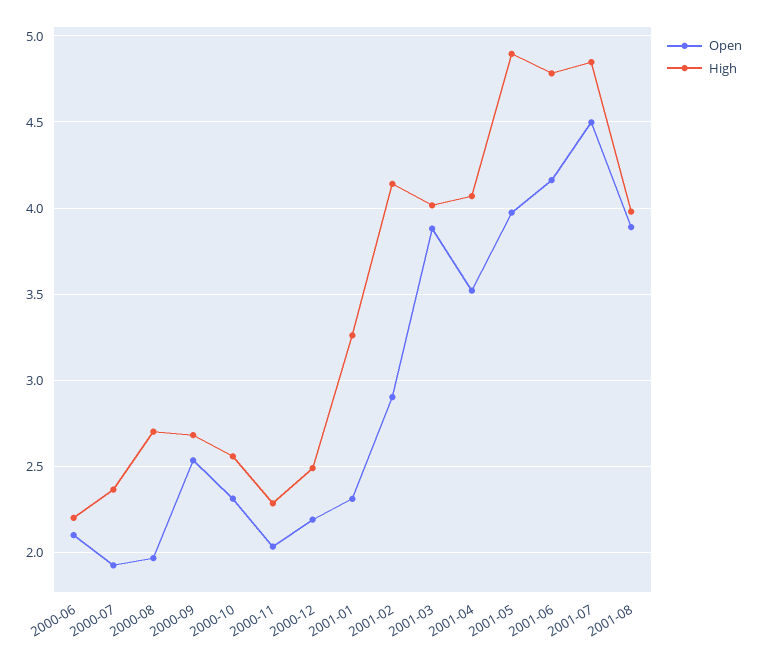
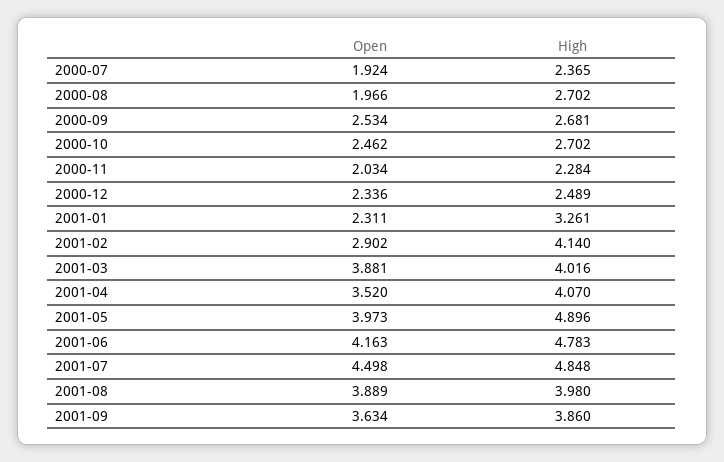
Open, 2000-06: 2.1 -> none
High, 2000-06: 2.2 -> none
Open, 2000-10: 2.3 -> 2.462
High, 2000-10: 2.55 -> 2.702
Open, 2000-12: 2.2 -> 2.336
Open, 2001-09: none -> 3.634
High, 2001-09: none -> 3.86

